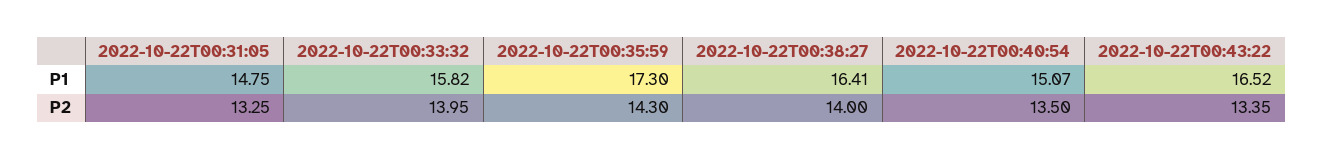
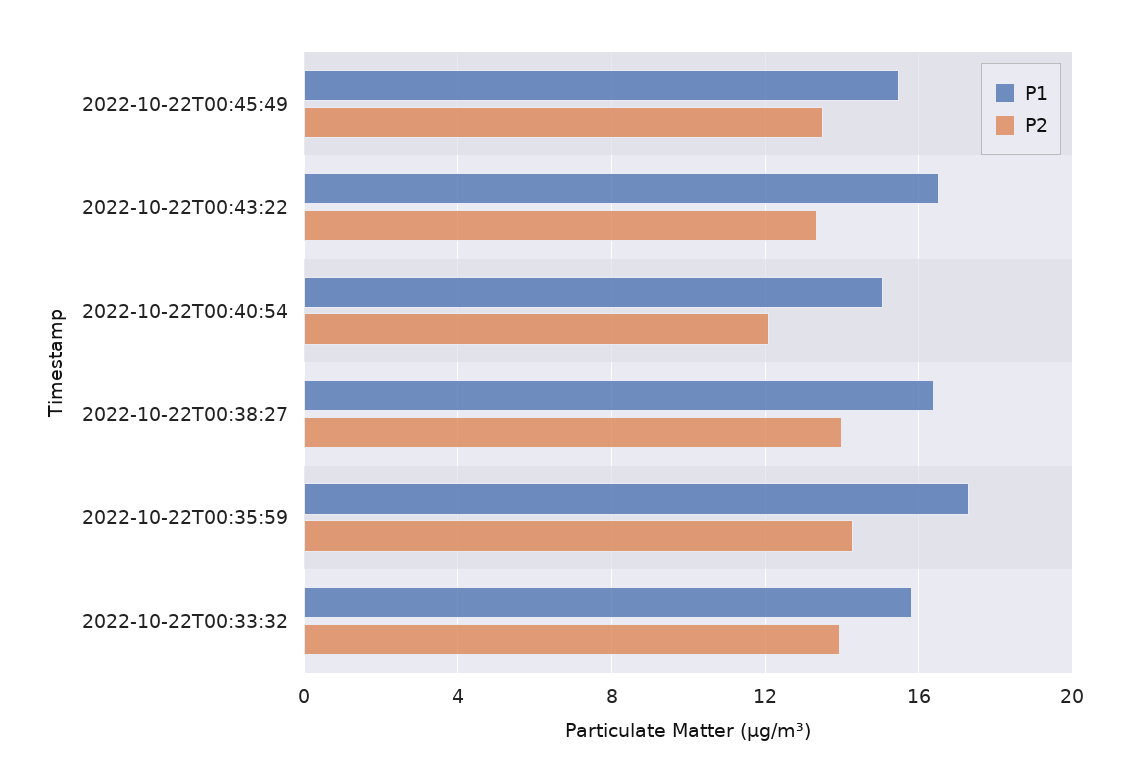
P1, 2022-10-22T00:31:05: 14.75 -> none
P2, 2022-10-22T00:31:05: 13.25 -> none
P2, 2022-10-22T00:40:54: 13.5 -> 12
P1, 2022-10-22T00:45:49: none -> 15.5
P2, 2022-10-22T00:45:49: none -> 13.5

